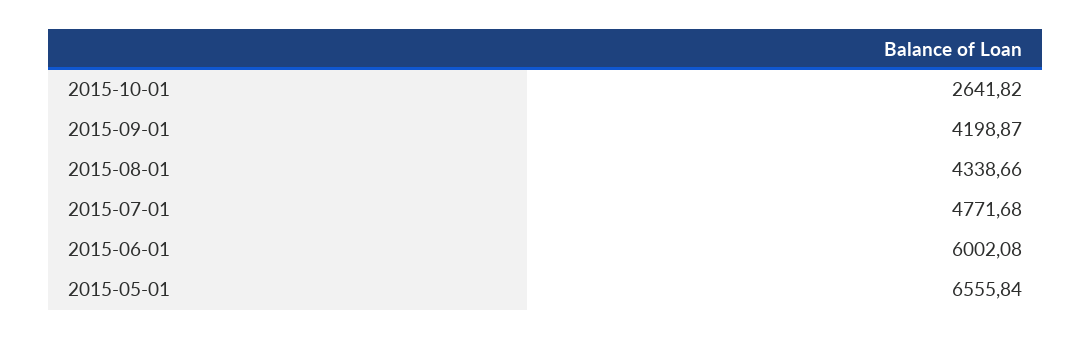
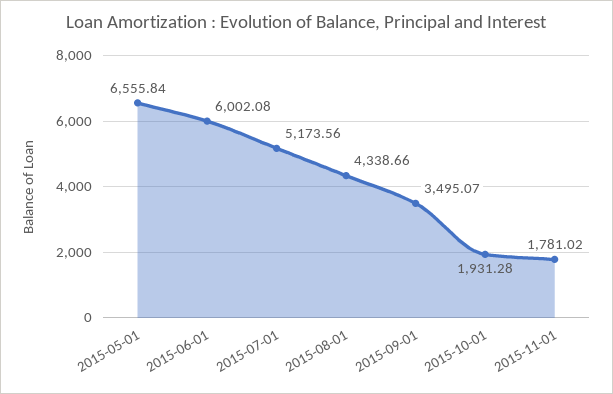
2015-10-01: 2641.82 -> 1931.28
2015-09-01: 4198.87 -> 3495.07
2015-07-01: 4771.68 -> 5173.56
2015-11-01: none -> 1781.02

